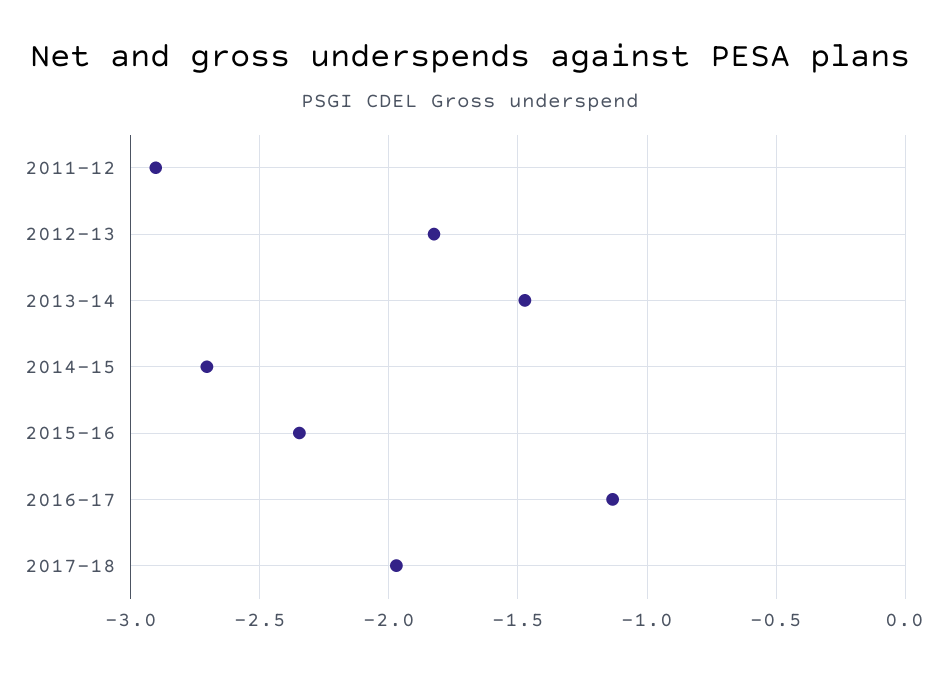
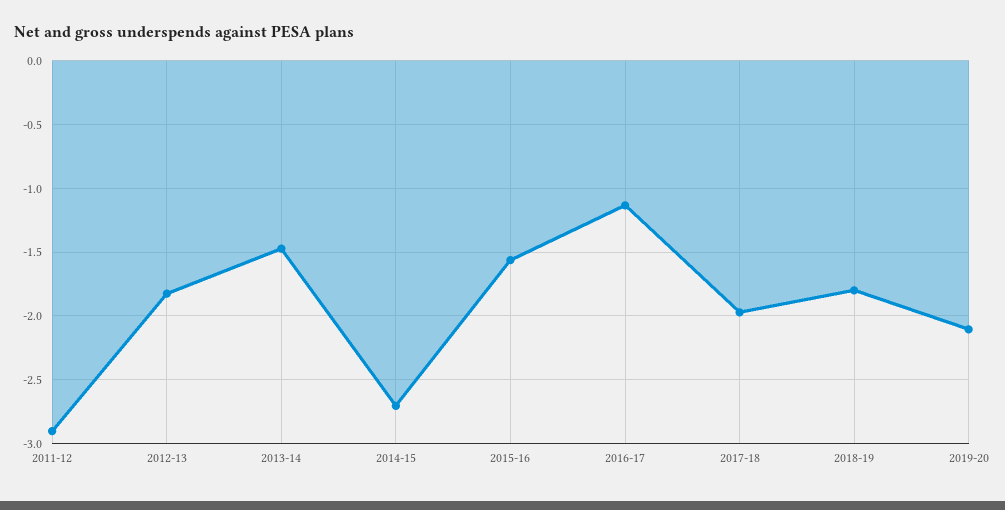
2015-16: -2.35 -> -1.55
2018-19: none -> -1.8
2019-20: none -> -2.1

